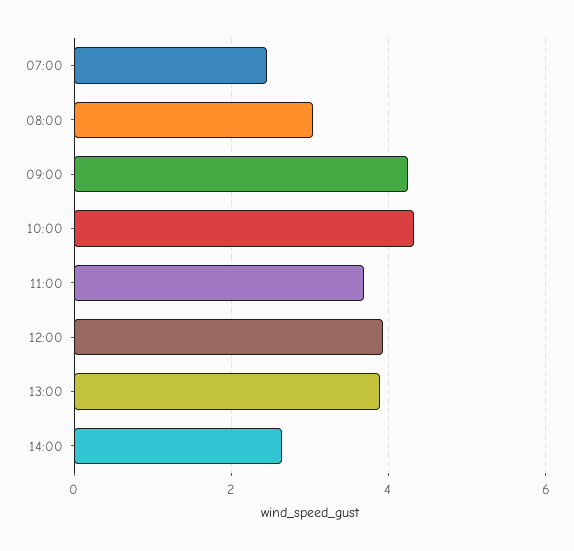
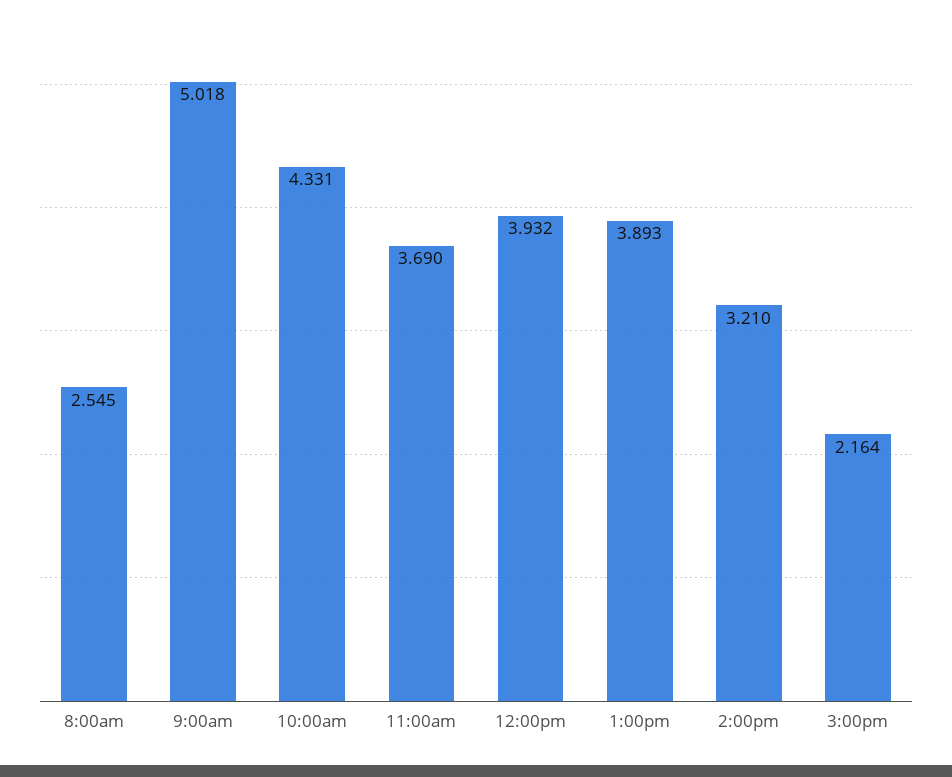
07:00: 2.4 -> none
08:00: 3 -> 2.545
09:00: 4.2 -> 5.018
14:00: 2.6 -> 3.21
3:00pm: none -> 2.164

